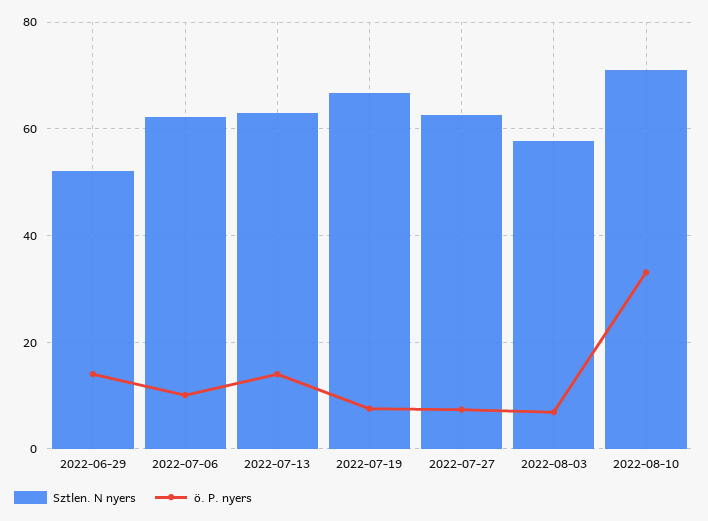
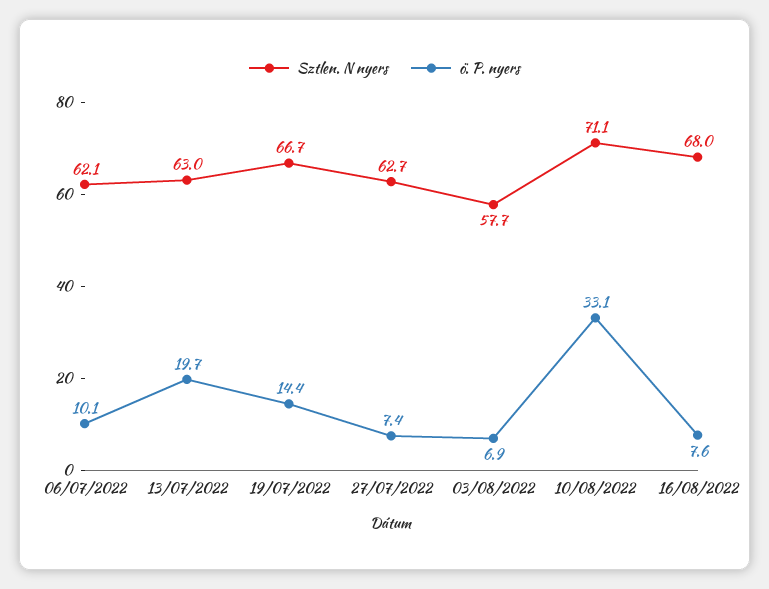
Sztlen. N nyers, 2022-06-29: 52 -> none
ö. P. nyers, 2022-06-29: 14 -> none
ö. P. nyers, 2022-07-13: 14 -> 19.7
ö. P. nyers, 2022-07-19: 8 -> 14.4
Sztlen. N nyers, 16/08/2022: none -> 68
ö. P. nyers, 16/08/2022: none -> 7.6

